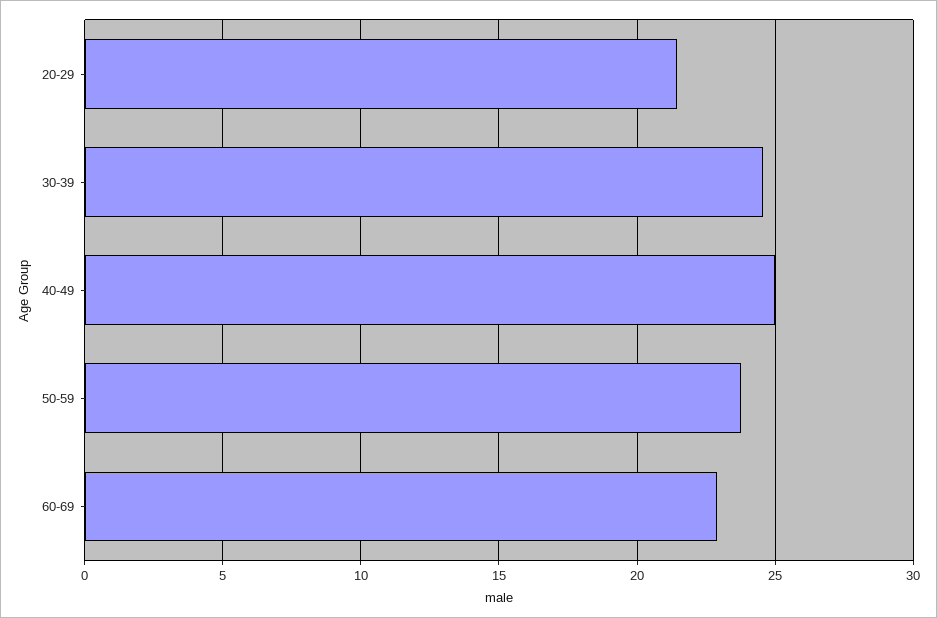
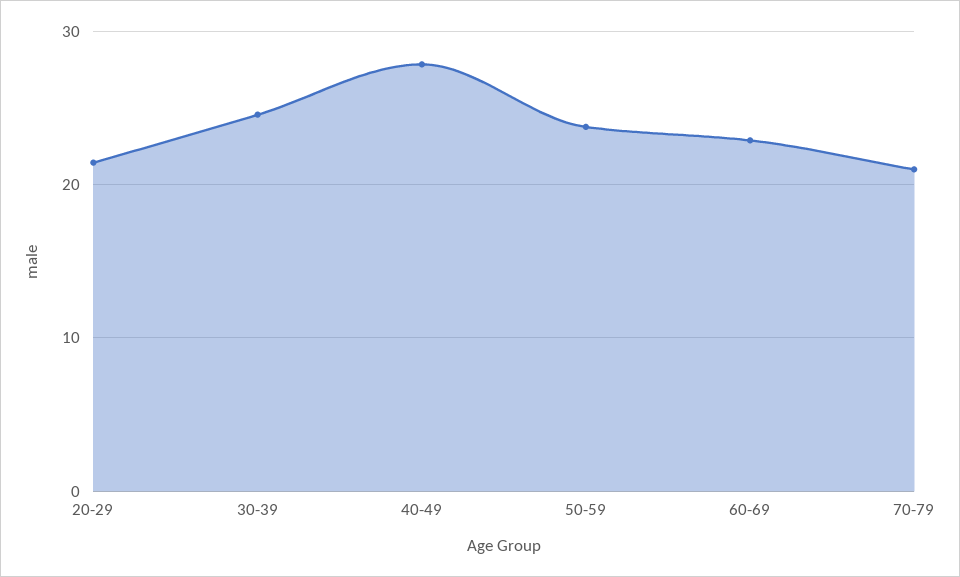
40-49: 25 -> 28
70-79: none -> 21

